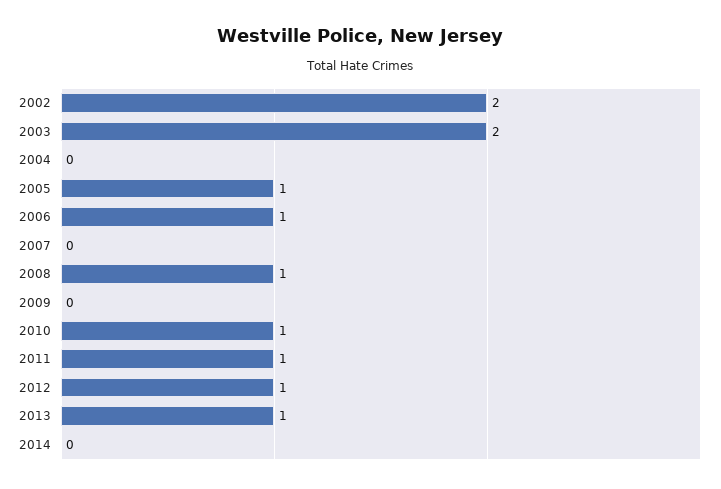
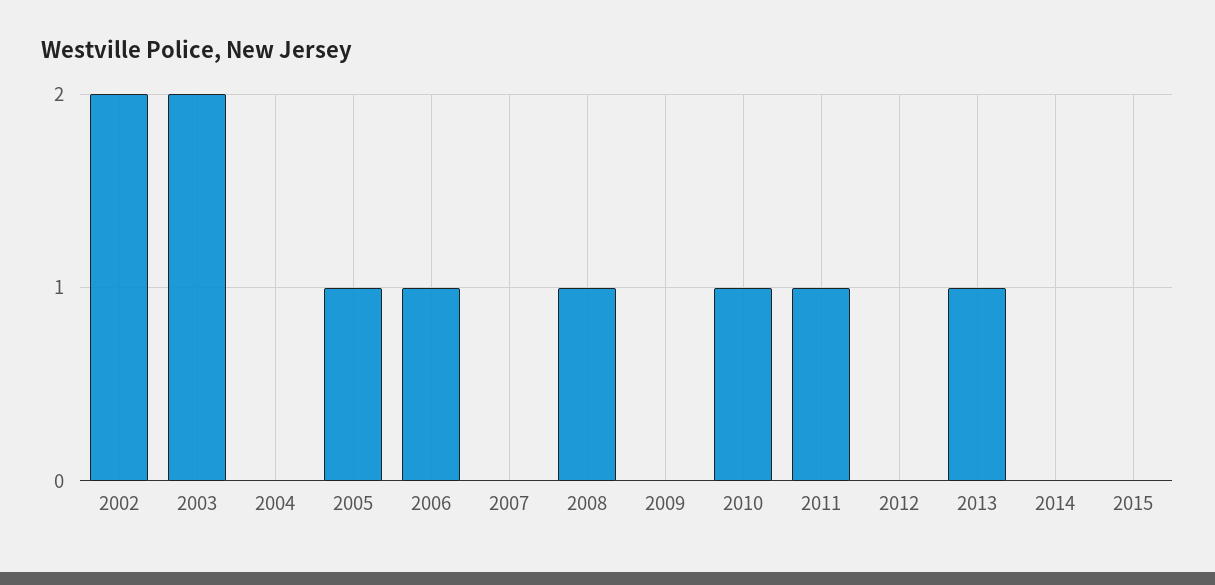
2012: 1 -> 0
2015: none -> 0

